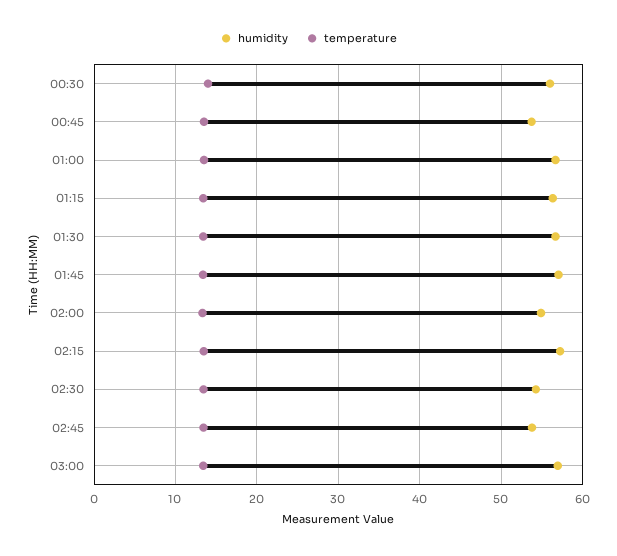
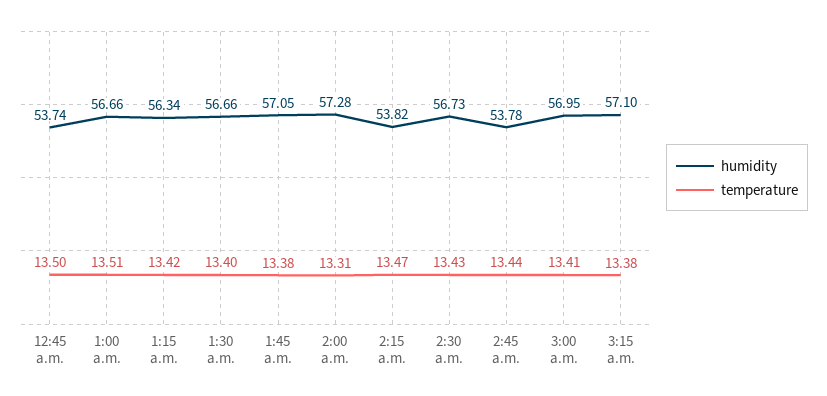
humidity, 00:30: 56 -> none
temperature, 00:30: 14 -> none
humidity, 02:00: 55 -> 57.28
humidity, 02:15: 57 -> 53.82
humidity, 02:30: 54 -> 56.73
humidity, 3:15 a.m.: none -> 57.1
temperature, 3:15 a.m.: none -> 13.38

